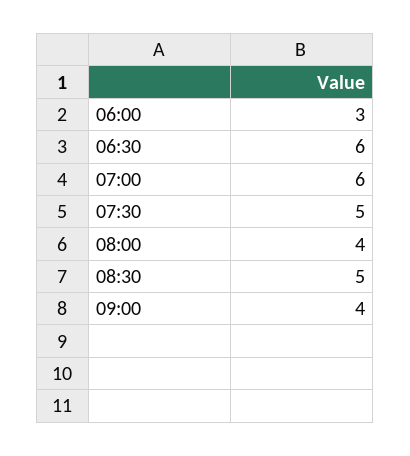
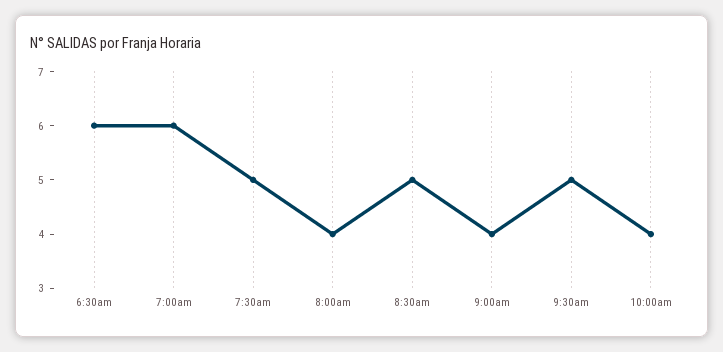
06:00: 3 -> none
9:30am: none -> 5
10:00am: none -> 4

